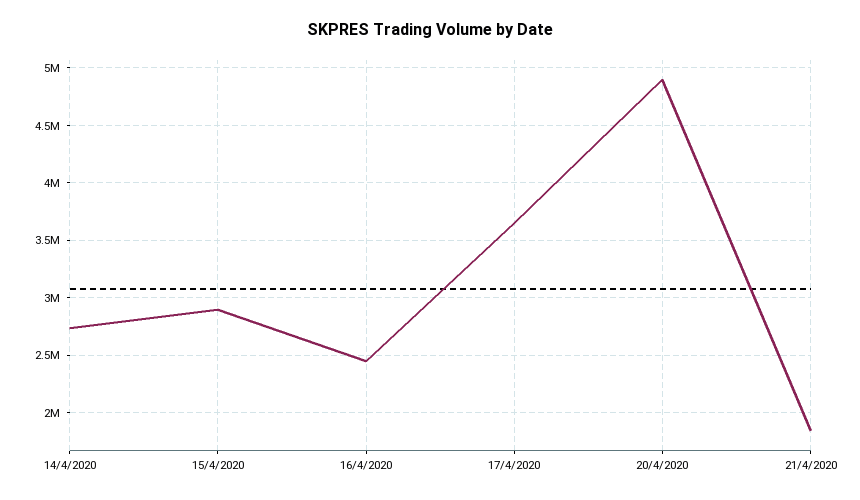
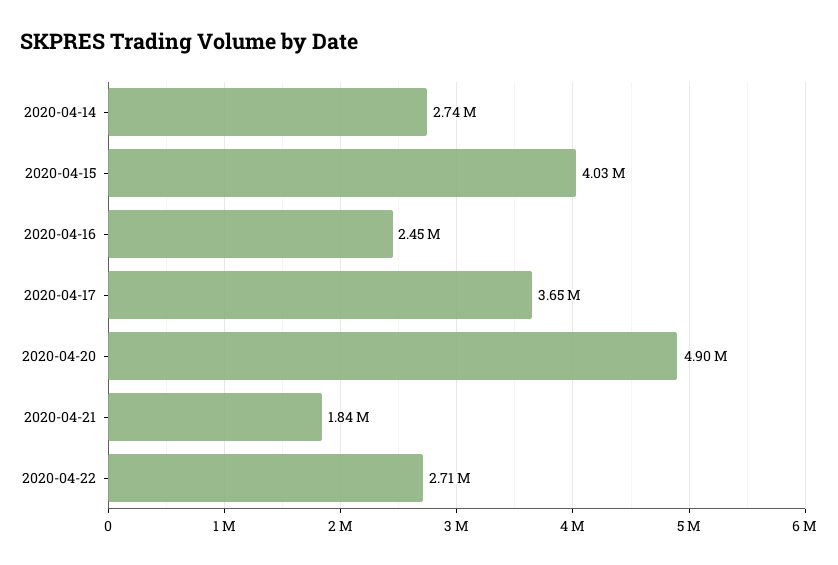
15/4/2020: 2900000 -> 4030000
2020-04-22: none -> 2710000

